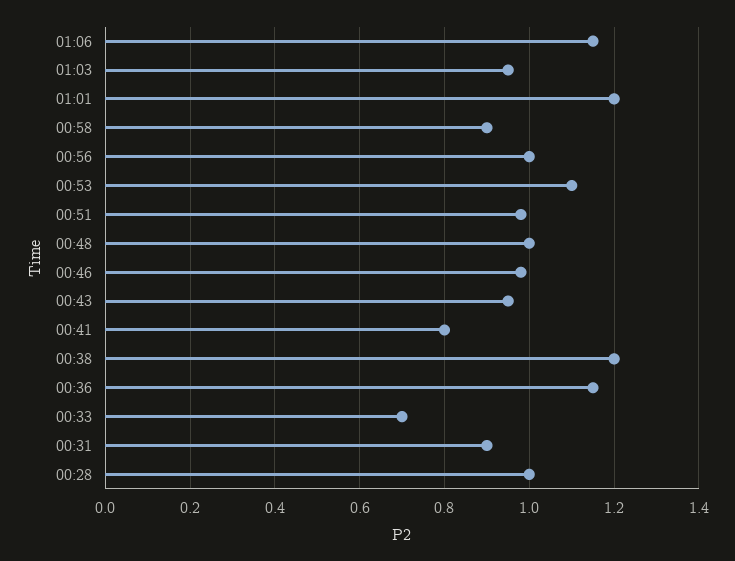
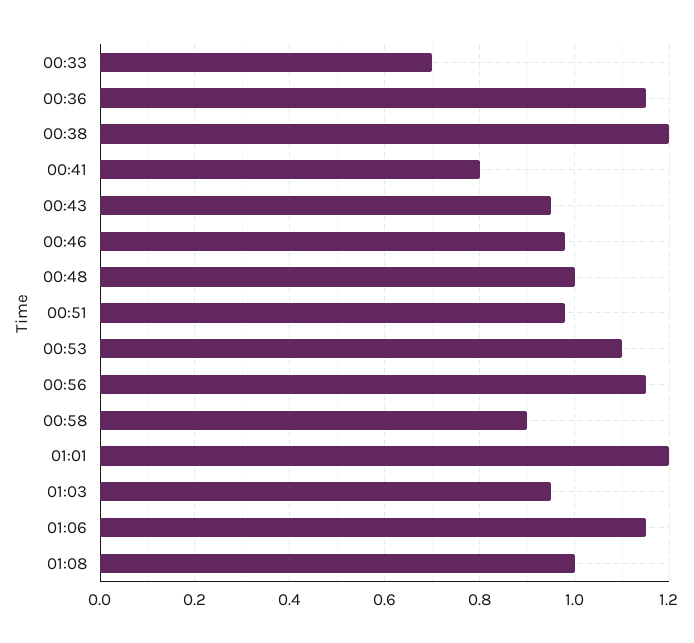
00:56: 1 -> 1.15
00:31: 0.9 -> none
00:28: 1 -> none
01:08: none -> 1

